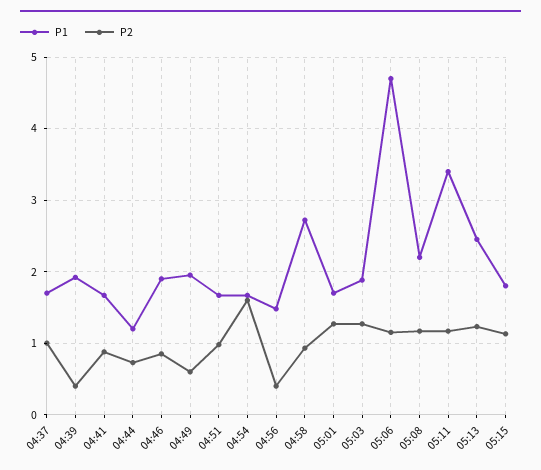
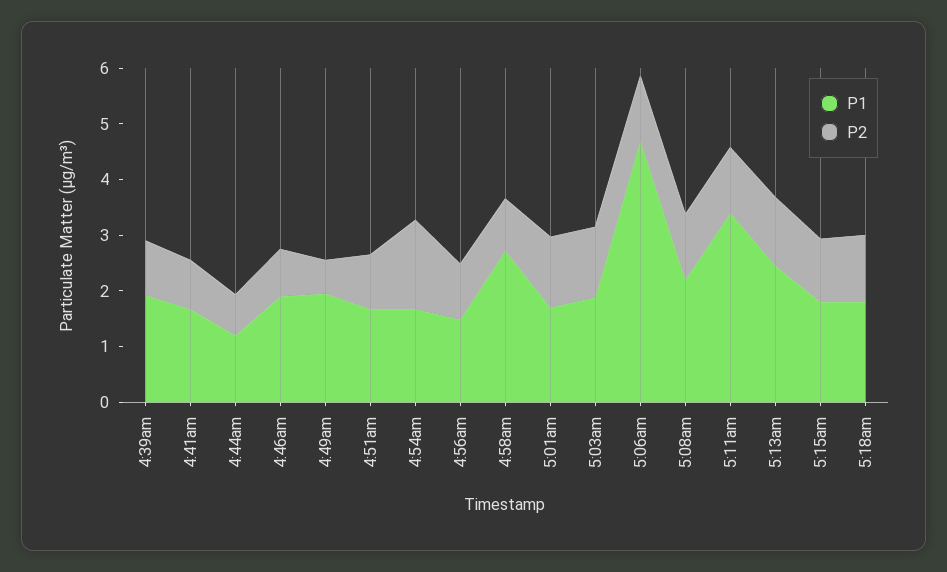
P1, 04:37: 1.7 -> none
P2, 04:37: 1 -> none
P2, 04:39: 0.4 -> 1
P2, 04:56: 0.4 -> 1
P1, 5:18am: none -> 1.8
P2, 5:18am: none -> 1.2

